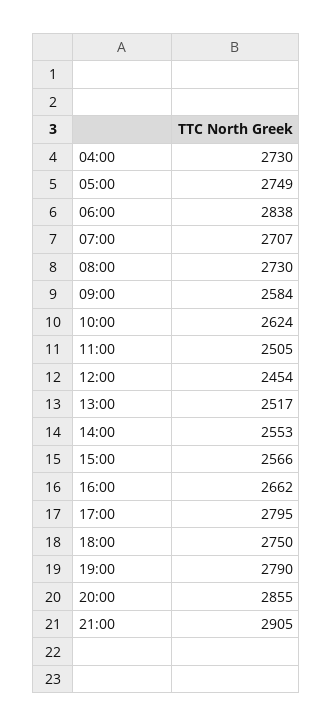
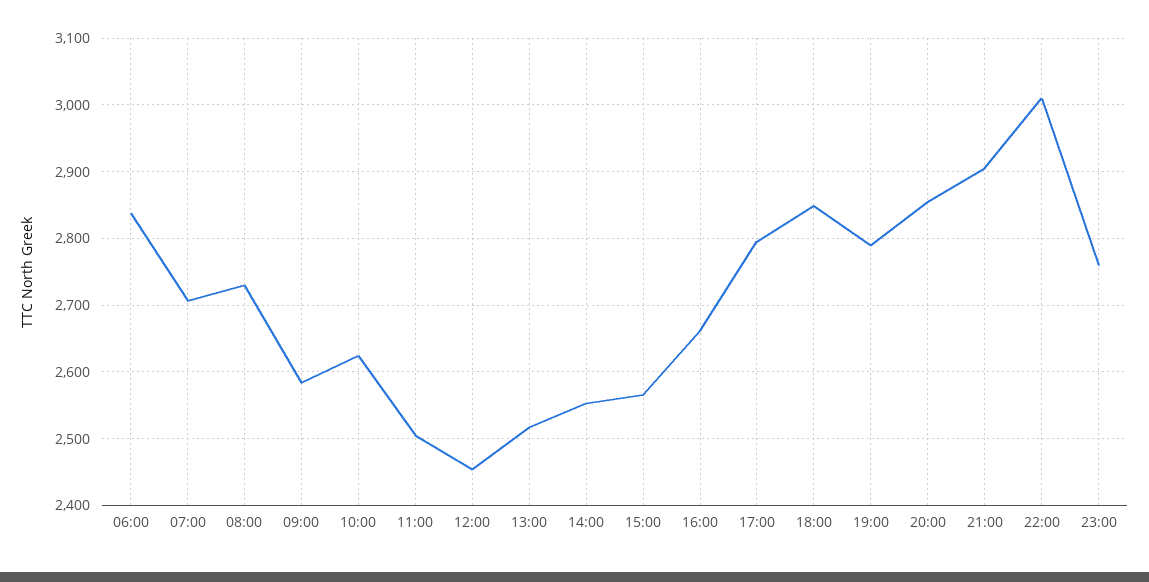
04:00: 2730 -> none
05:00: 2749 -> none
18:00: 2750 -> 2850
22:00: none -> 3010
23:00: none -> 2760

